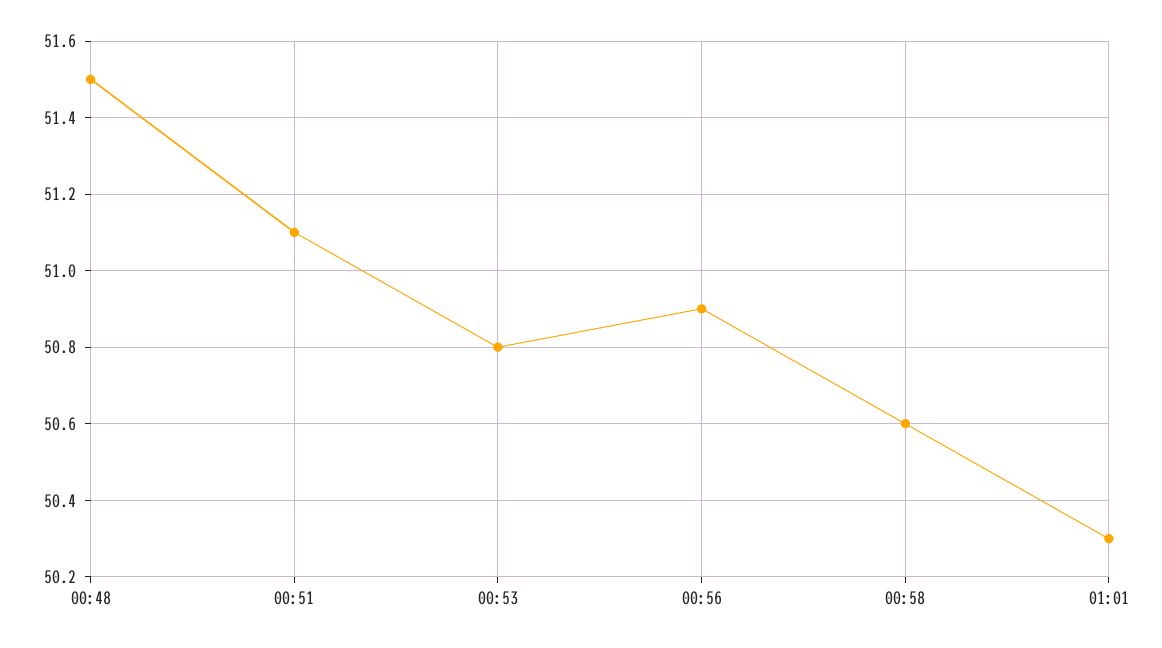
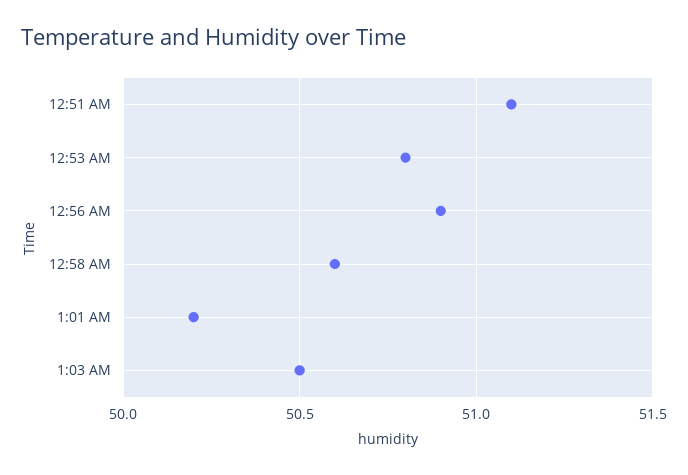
00:48: 51.5 -> none
01:01: 50.3 -> 50.2
1:03 AM: none -> 50.5

